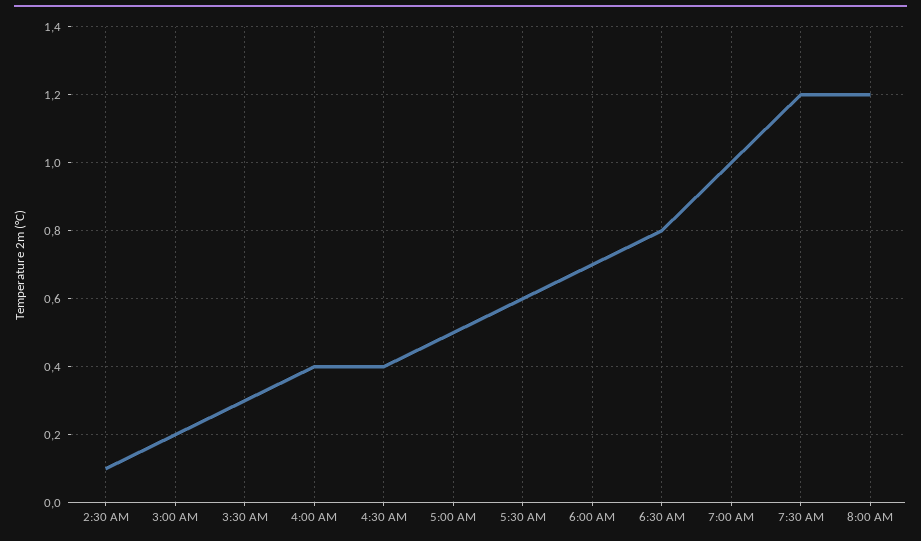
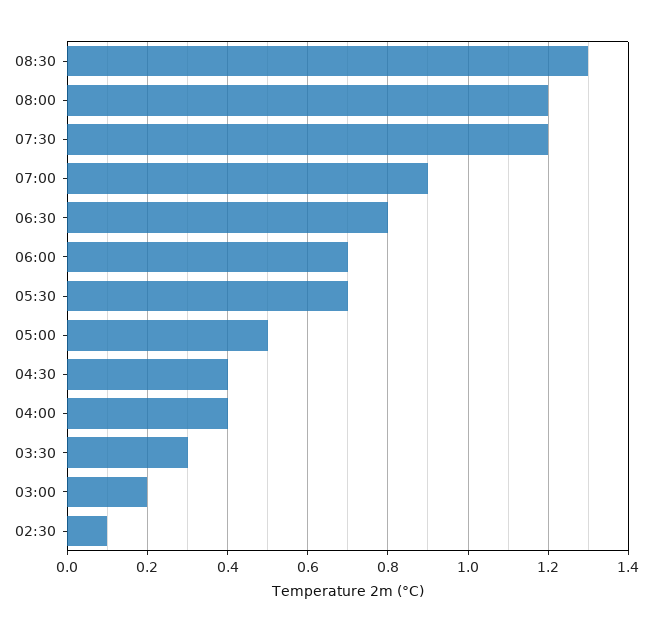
5:30 AM: 0.6 -> 0.7
7:00 AM: 1 -> 0.9
08:30: none -> 1.3

